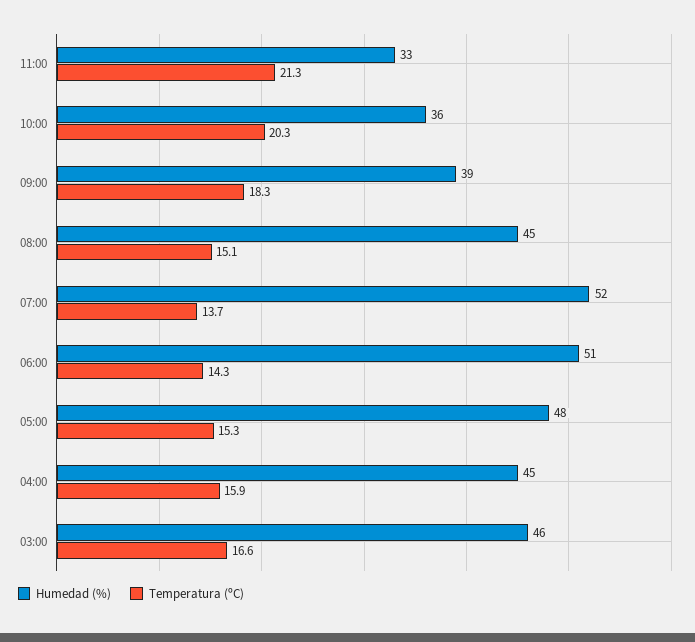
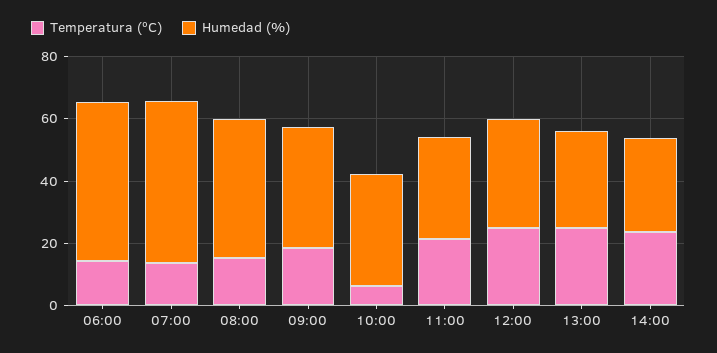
Temperatura (ºC), 10:00: 20.3 -> 5
Humedad (%), 05:00: 48 -> none
Temperatura (ºC), 05:00: 15.3 -> none
Humedad (%), 04:00: 45 -> none
Temperatura (ºC), 04:00: 15.9 -> none
Humedad (%), 03:00: 46 -> none
Temperatura (ºC), 03:00: 16.6 -> none
Temperatura (ºC), 12:00: none -> 25
Humedad (%), 12:00: none -> 35
Temperatura (ºC), 13:00: none -> 25
Humedad (%), 13:00: none -> 30
Temperatura (ºC), 14:00: none -> 25
Humedad (%), 14:00: none -> 30

